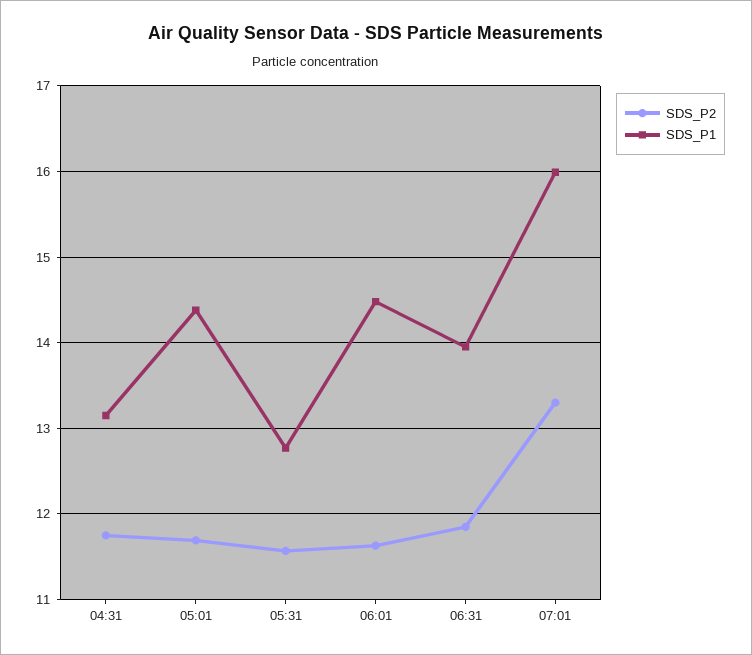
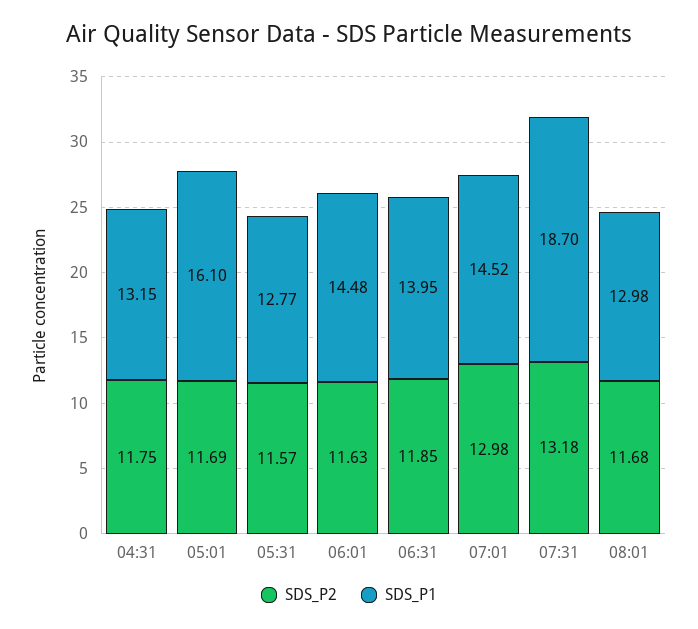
SDS_P1, 05:01: 14.4 -> 16.1
SDS_P2, 07:01: 13.3 -> 12.98
SDS_P1, 07:01: 16 -> 14.52
SDS_P2, 07:31: none -> 13.18
SDS_P1, 07:31: none -> 18.7
SDS_P2, 08:01: none -> 11.68
SDS_P1, 08:01: none -> 12.98

